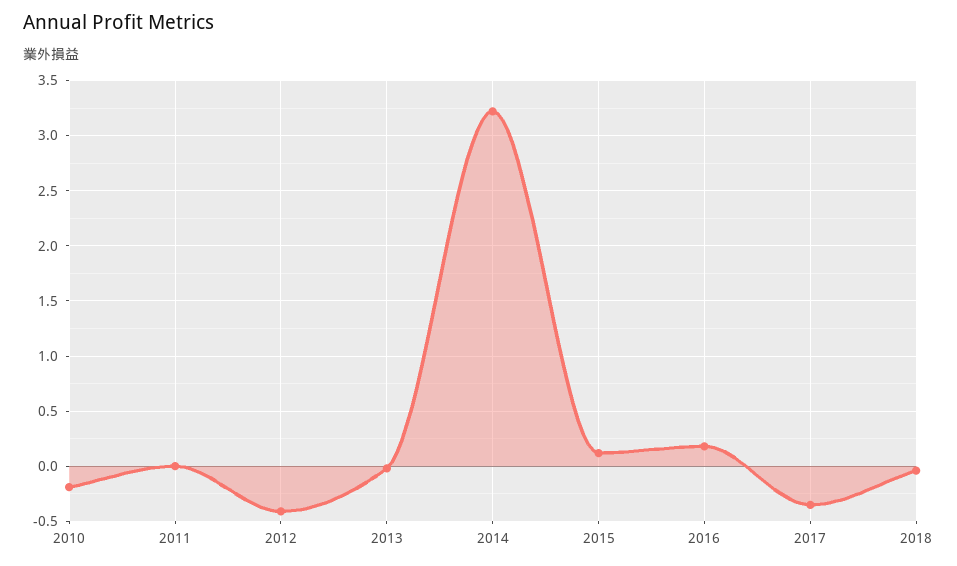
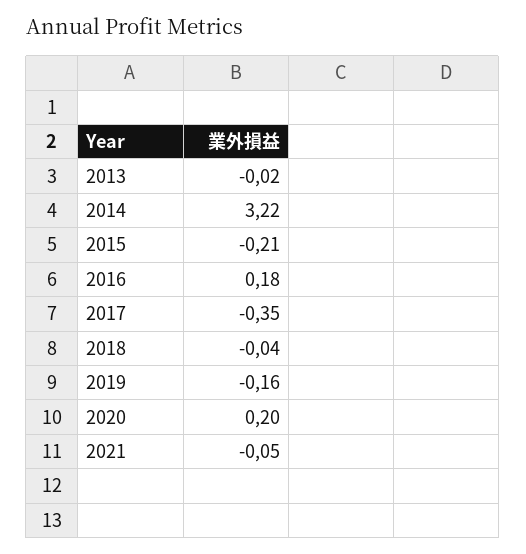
2010: -0.2 -> none
2011: 0 -> none
2012: -0.4 -> none
2015: 0.1 -> -0.21
2019: none -> -0.16
2020: none -> 0.2
2021: none -> -0.05

